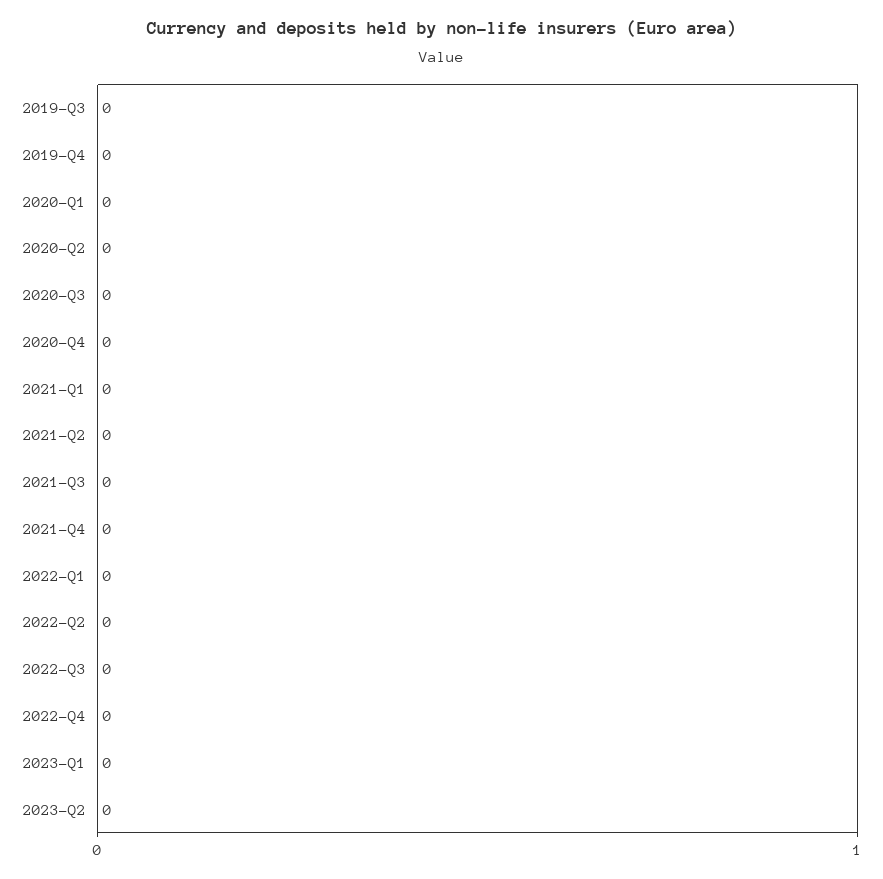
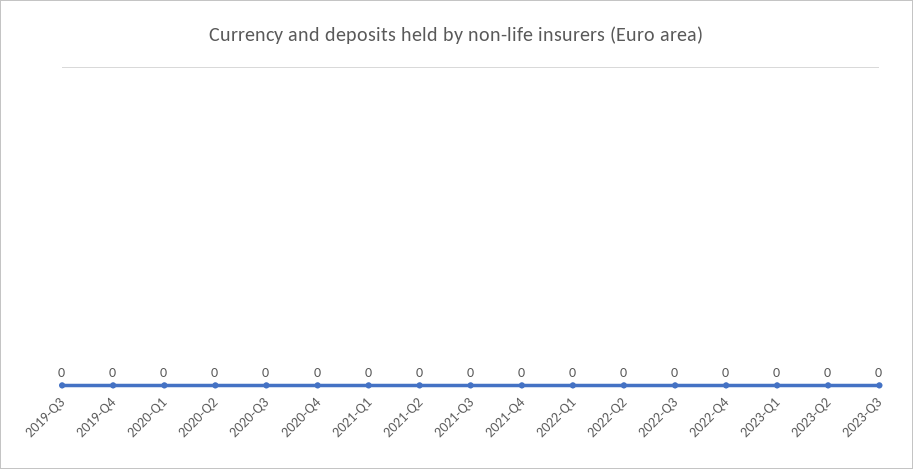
2023-Q3: none -> 0

